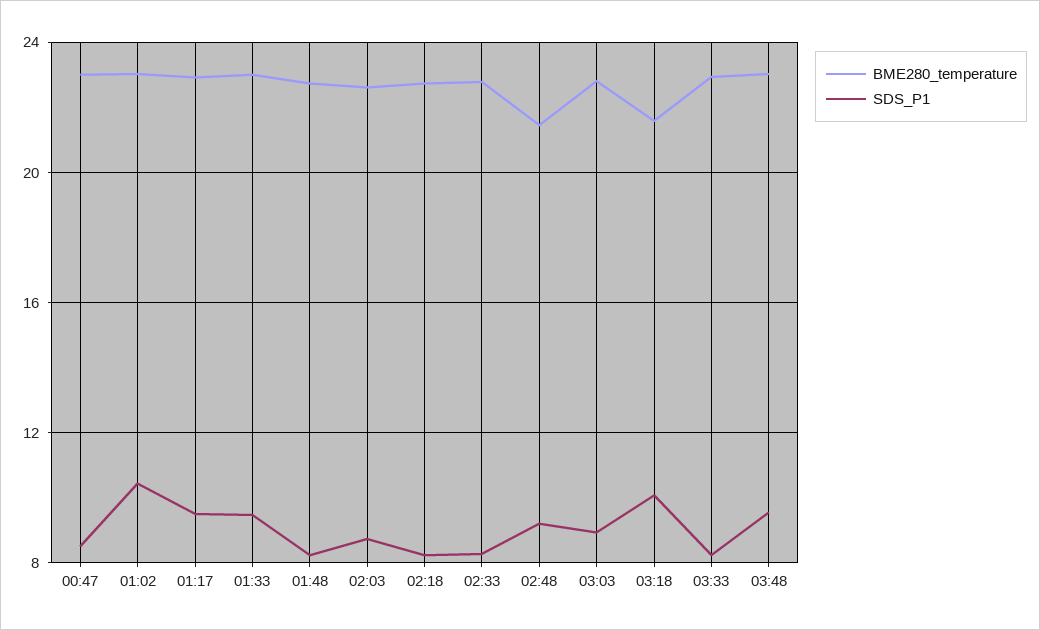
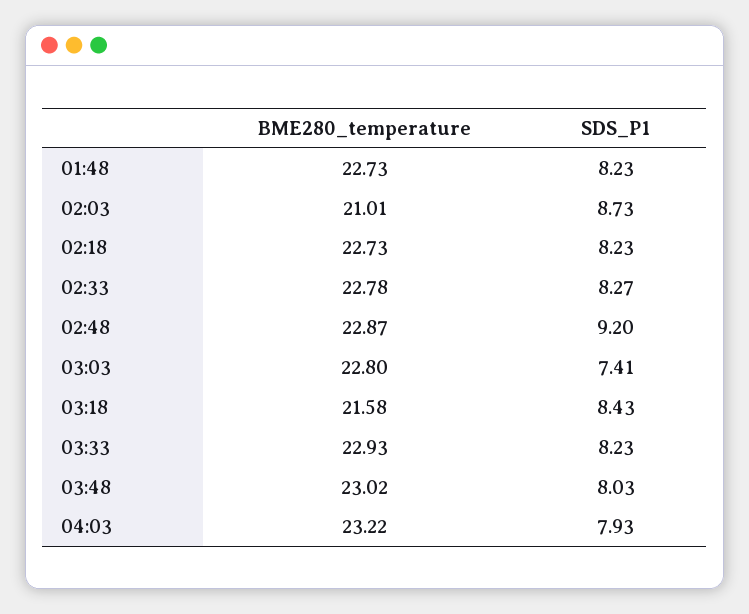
BME280_temperature, 00:47: 23 -> none
SDS_P1, 00:47: 8.5 -> none
BME280_temperature, 01:02: 23 -> none
SDS_P1, 01:02: 10.5 -> none
BME280_temperature, 01:17: 23 -> none
SDS_P1, 01:17: 9.5 -> none
BME280_temperature, 01:33: 23 -> none
SDS_P1, 01:33: 9.5 -> none
BME280_temperature, 02:03: 22.5 -> 21.01
BME280_temperature, 02:48: 21.5 -> 22.87
SDS_P1, 03:03: 9 -> 7.41
SDS_P1, 03:18: 10 -> 8.43
SDS_P1, 03:48: 9.5 -> 8.03
BME280_temperature, 04:03: none -> 23.22
SDS_P1, 04:03: none -> 7.93

